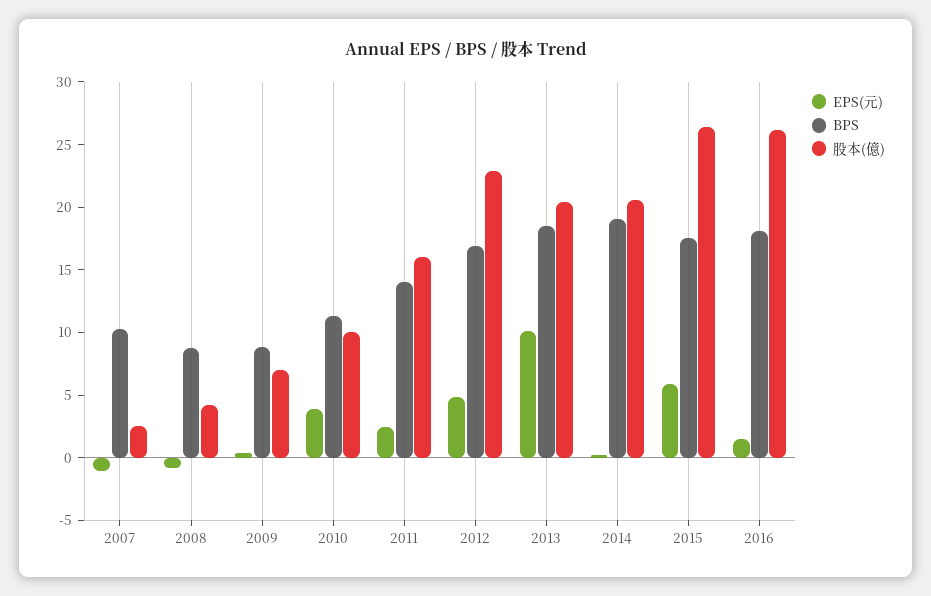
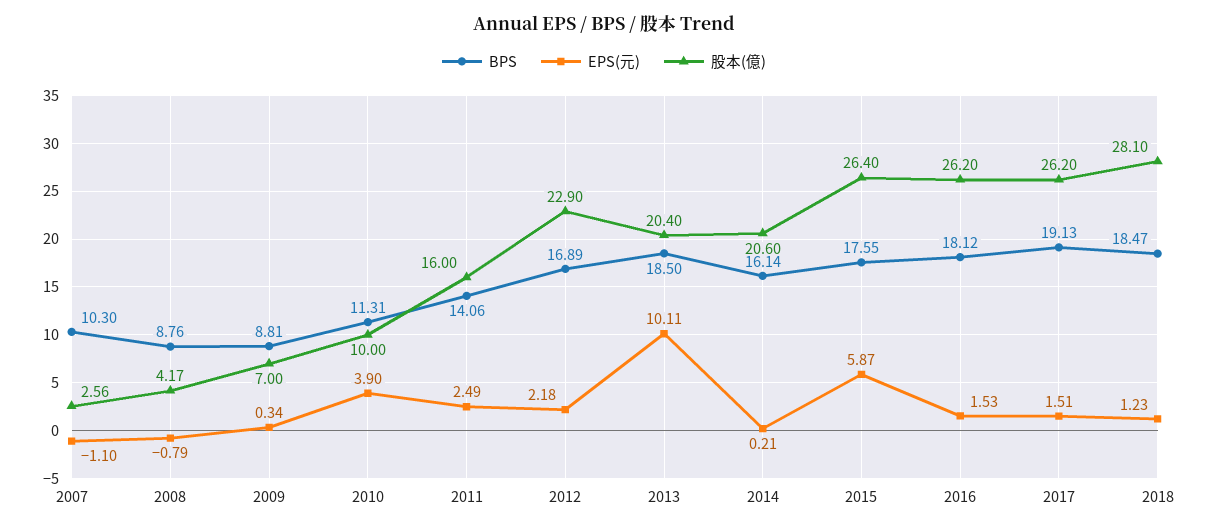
EPS(元), 2012: 5 -> 2.18
BPS, 2014: 19 -> 16.14
BPS, 2017: none -> 19.13
EPS(元), 2017: none -> 1.51
股本(億), 2017: none -> 26.2
BPS, 2018: none -> 18.47
EPS(元), 2018: none -> 1.23
股本(億), 2018: none -> 28.1

